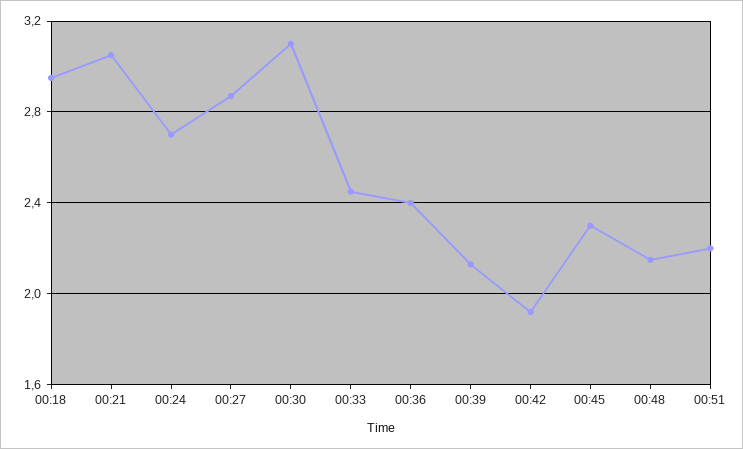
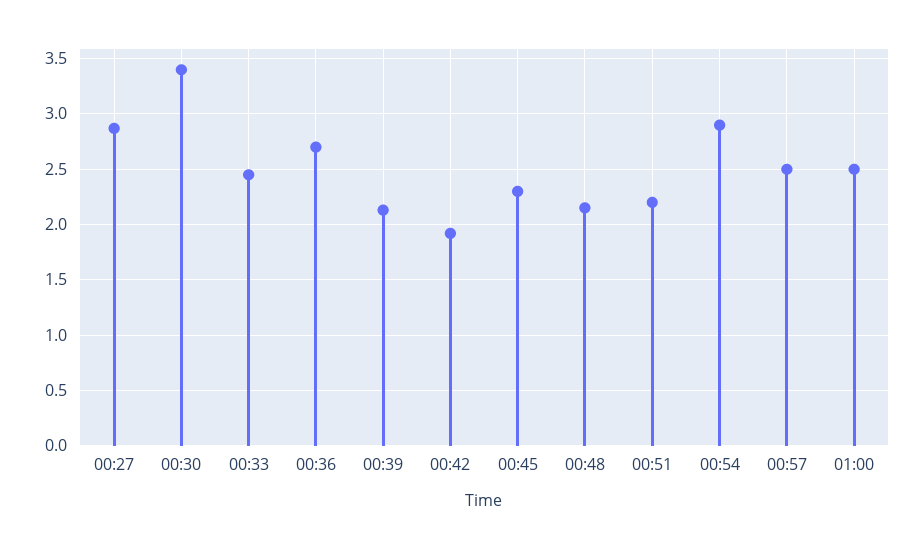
00:18: 2.95 -> none
00:21: 3.05 -> none
00:24: 2.7 -> none
00:30: 3.1 -> 3.4
00:36: 2.4 -> 2.7
00:54: none -> 2.9
00:57: none -> 2.5
01:00: none -> 2.5

